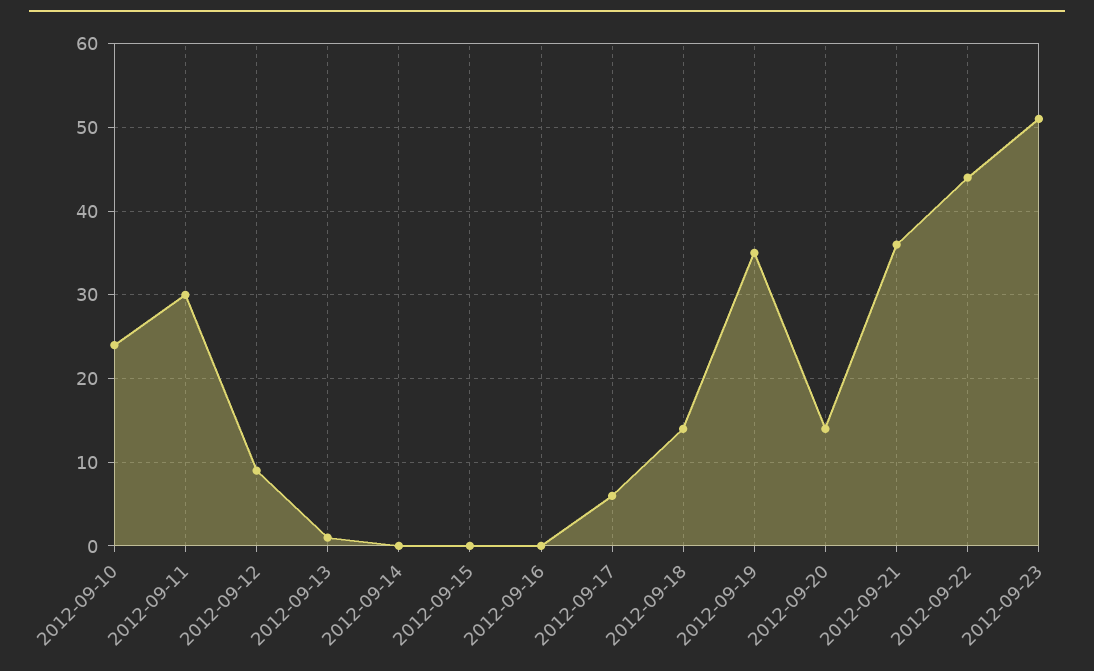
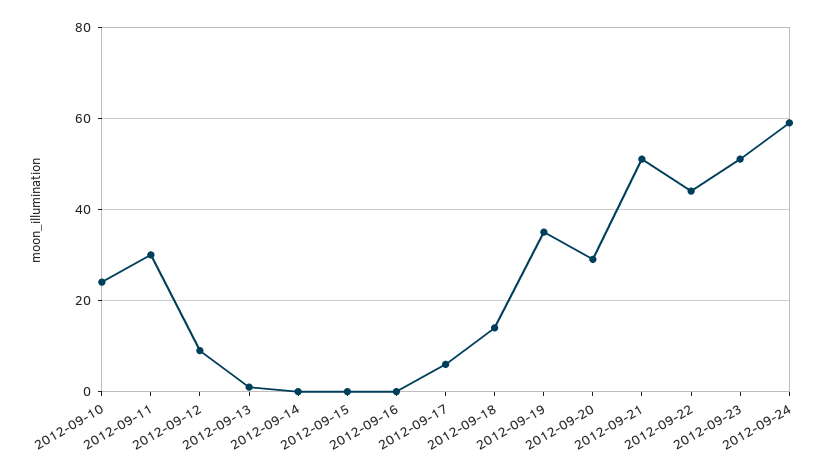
2012-09-20: 14 -> 30
2012-09-21: 36 -> 50
2012-09-24: none -> 60

